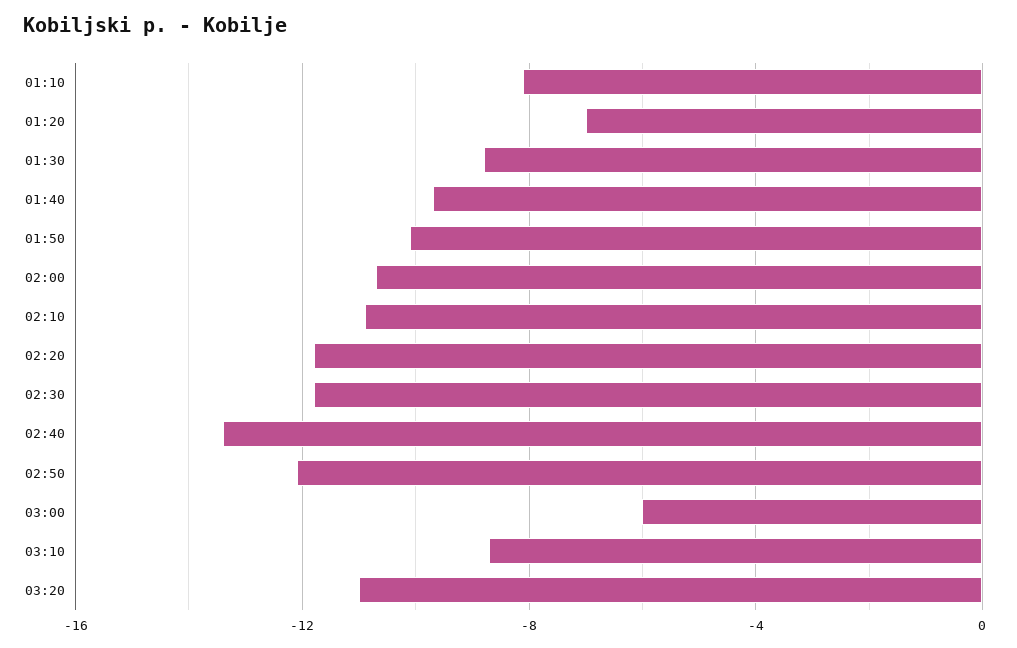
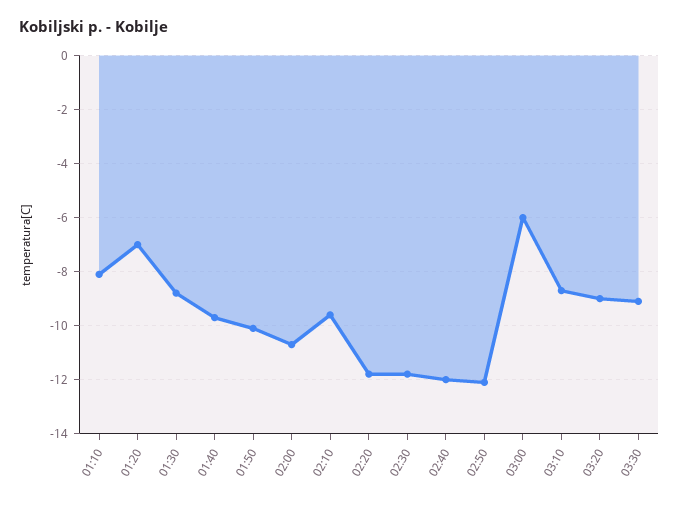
02:10: -11 -> -9.5
02:40: -13.5 -> -12
03:20: -11 -> -9
03:30: none -> -9

